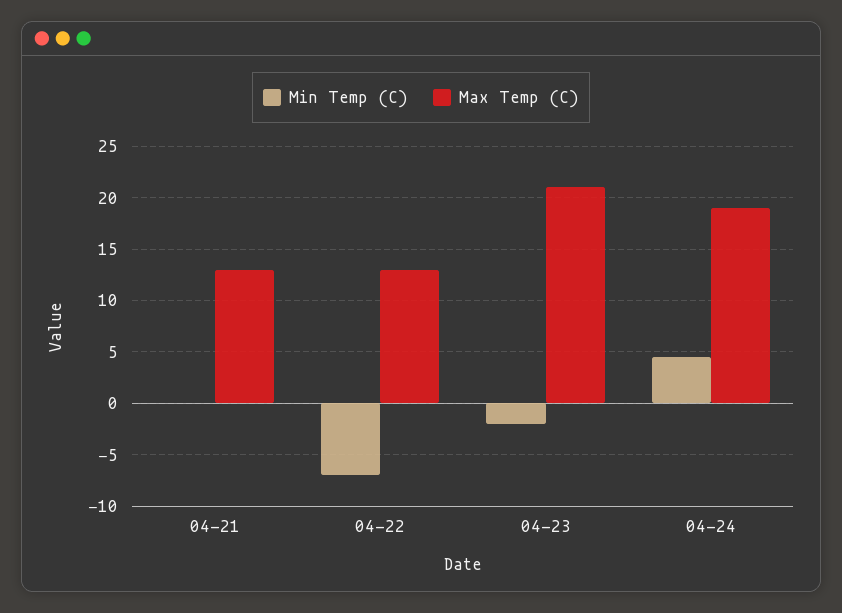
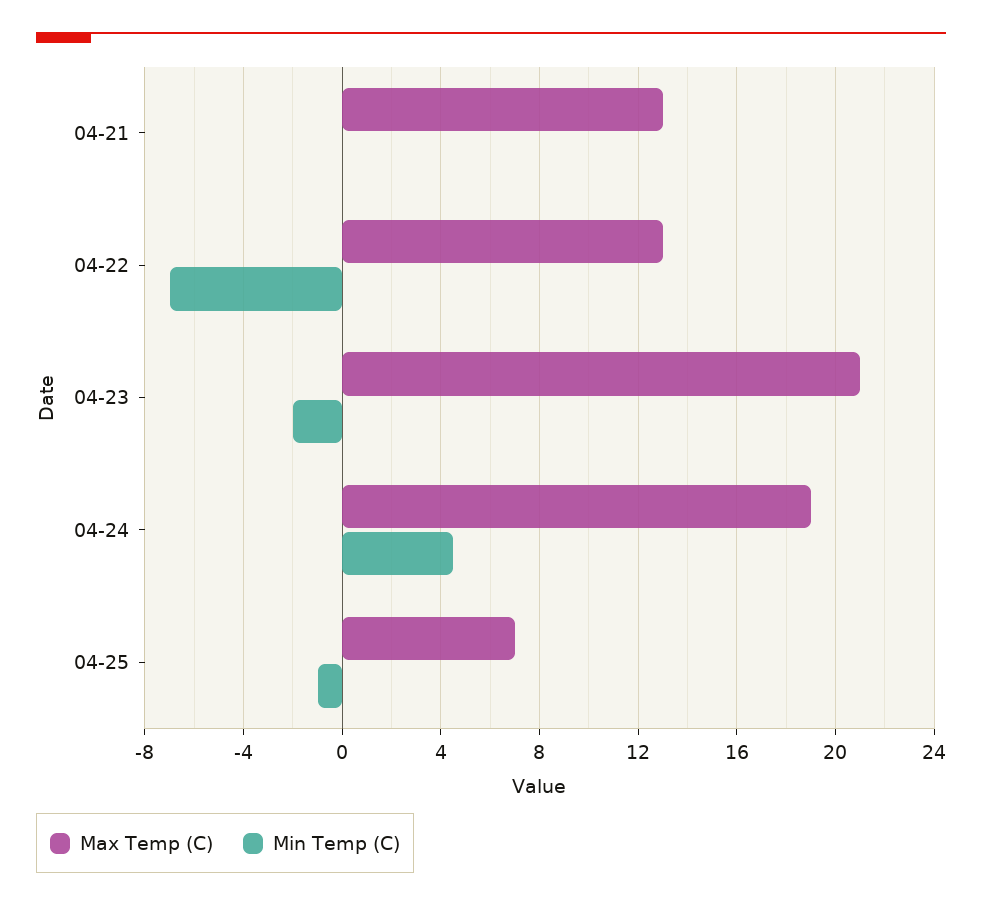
Max Temp (C), 04-25: none -> 7
Min Temp (C), 04-25: none -> -1

